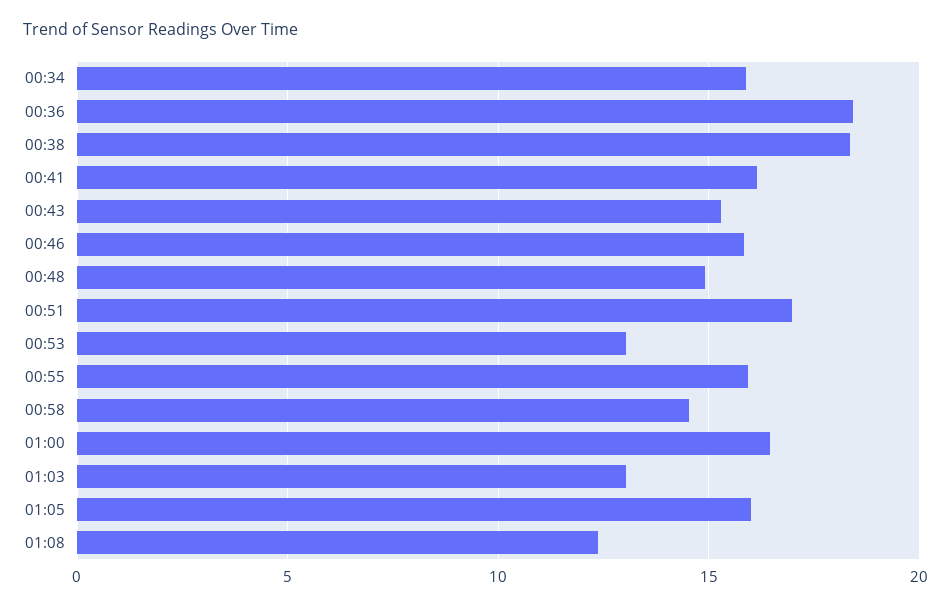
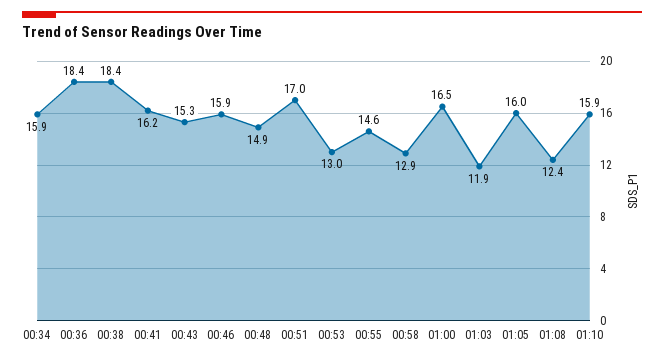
00:55: 16 -> 14.6
00:58: 14.5 -> 12.9
01:03: 13 -> 11.9
01:10: none -> 15.9

